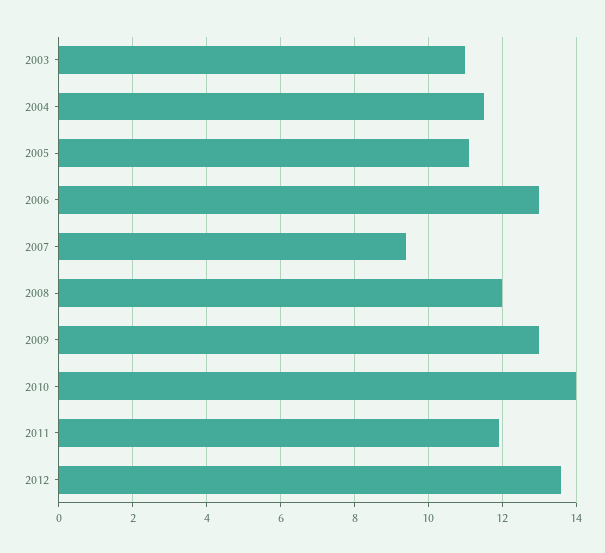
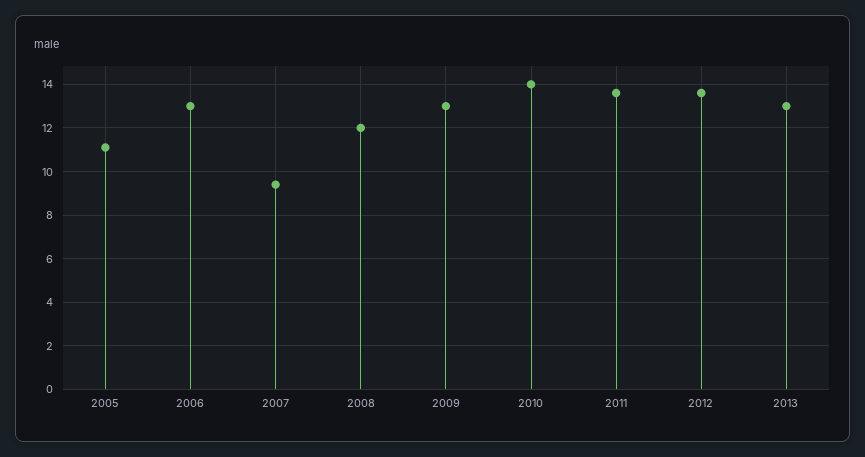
2003: 11 -> none
2004: 11.5 -> none
2011: 12 -> 13.5
2013: none -> 13

